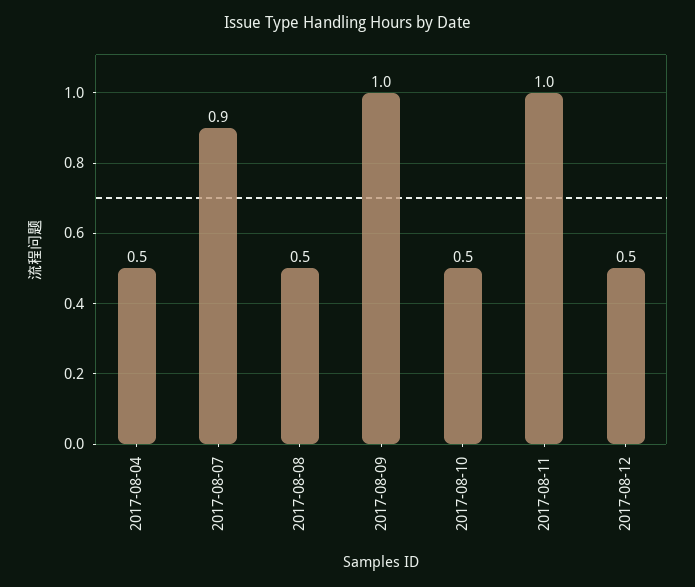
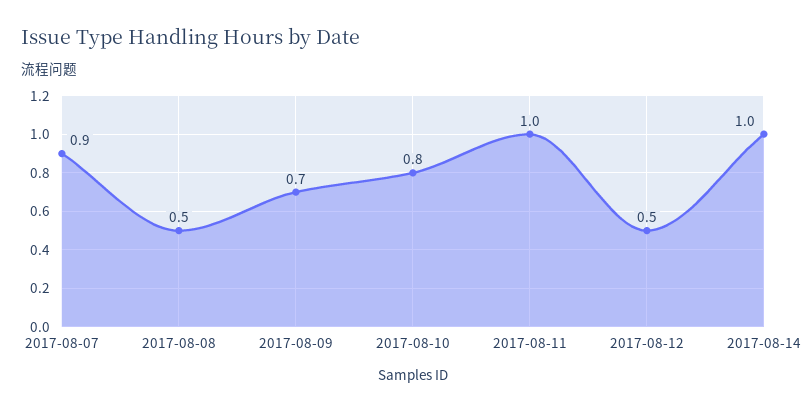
2017-08-04: 0.5 -> none
2017-08-09: 1 -> 0.7
2017-08-10: 0.5 -> 0.8
2017-08-14: none -> 1

